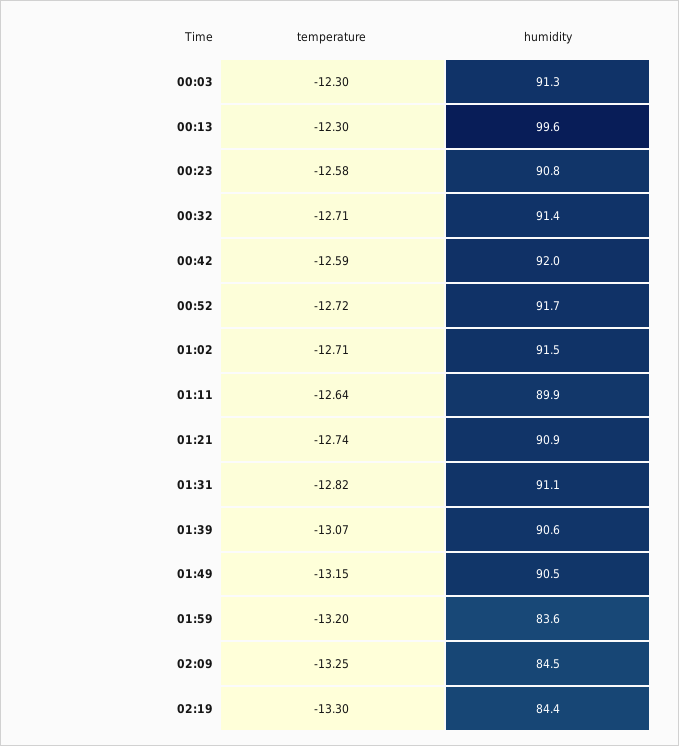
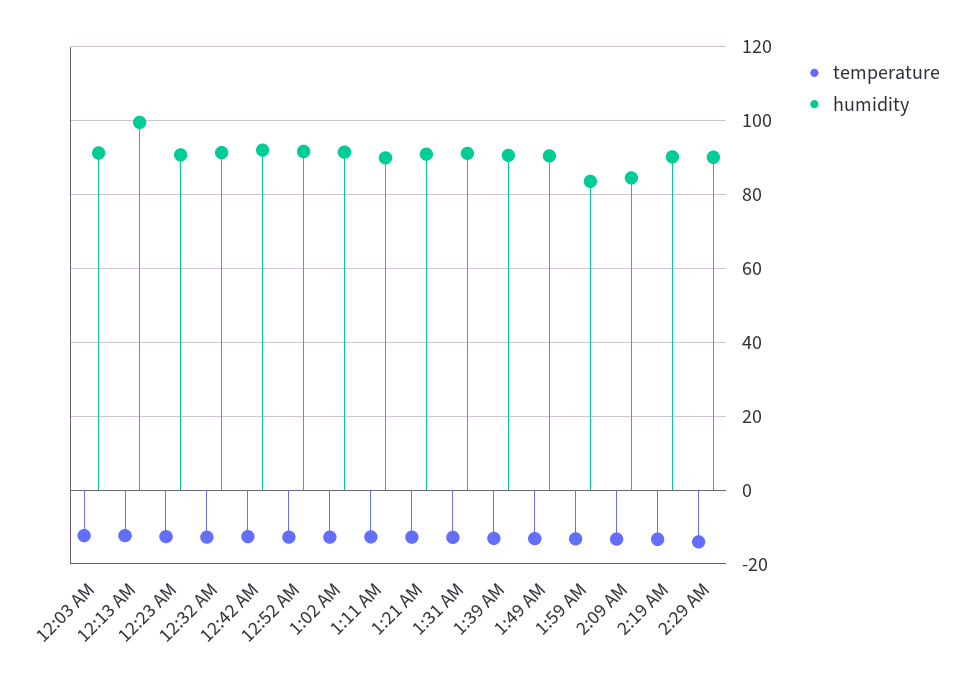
humidity, 02:19: 84.4 -> 90
temperature, 2:29 AM: none -> -14
humidity, 2:29 AM: none -> 90

